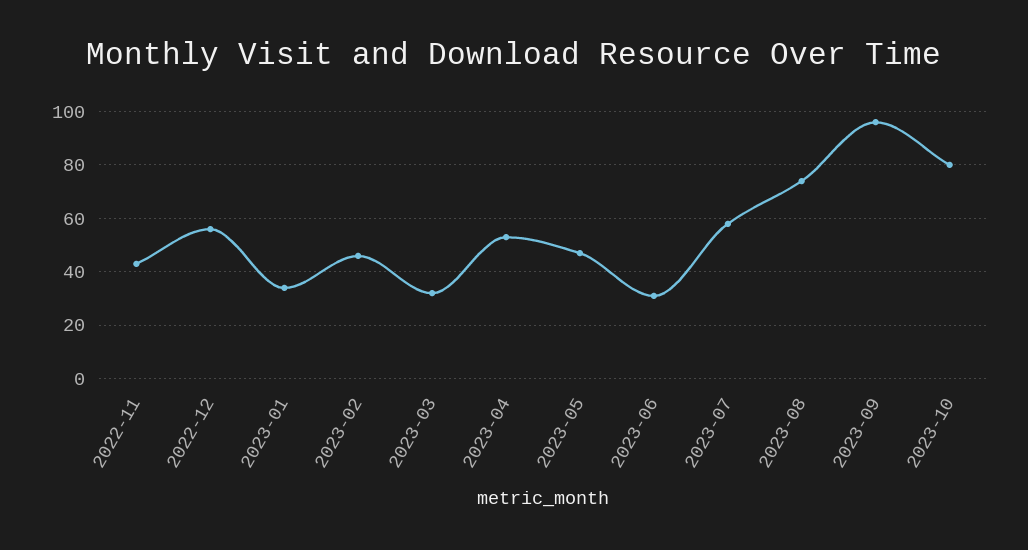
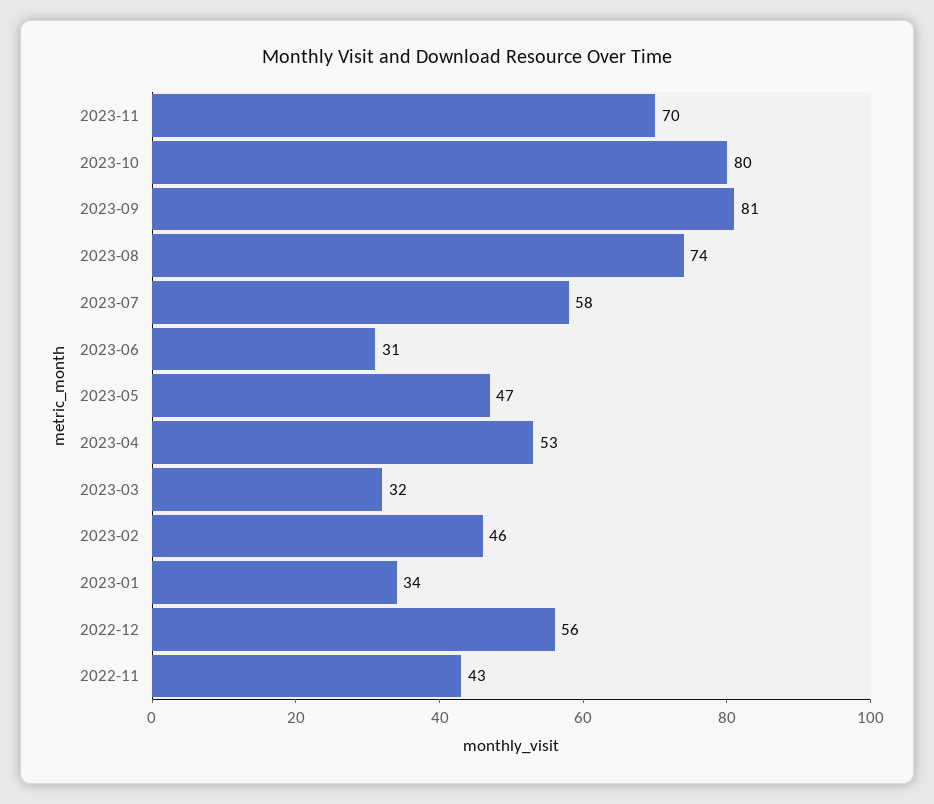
2023-09: 95 -> 81
2023-11: none -> 70

